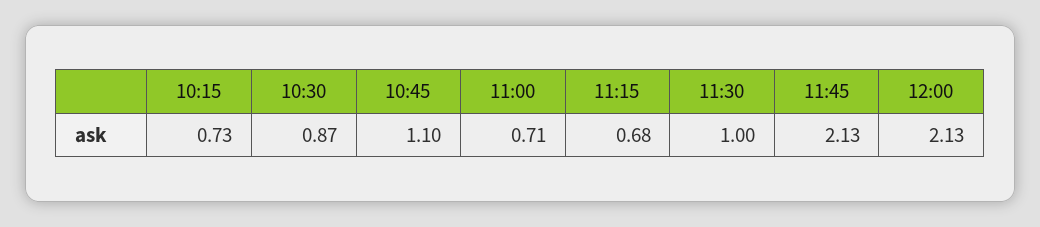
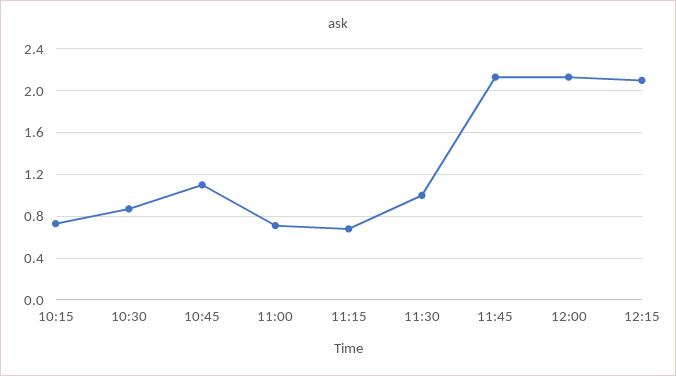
12:15: none -> 2.1

